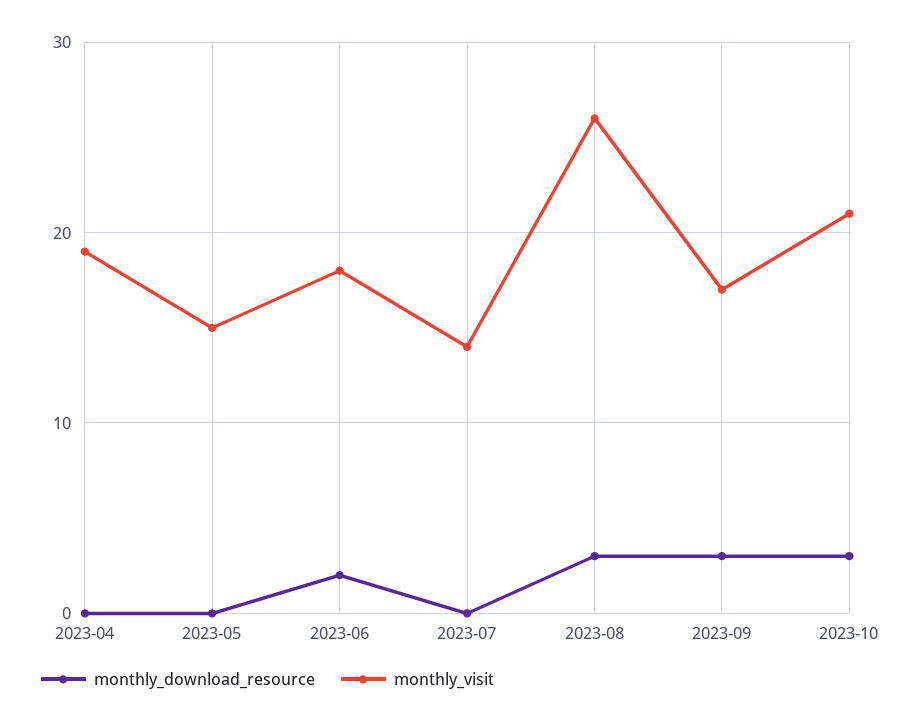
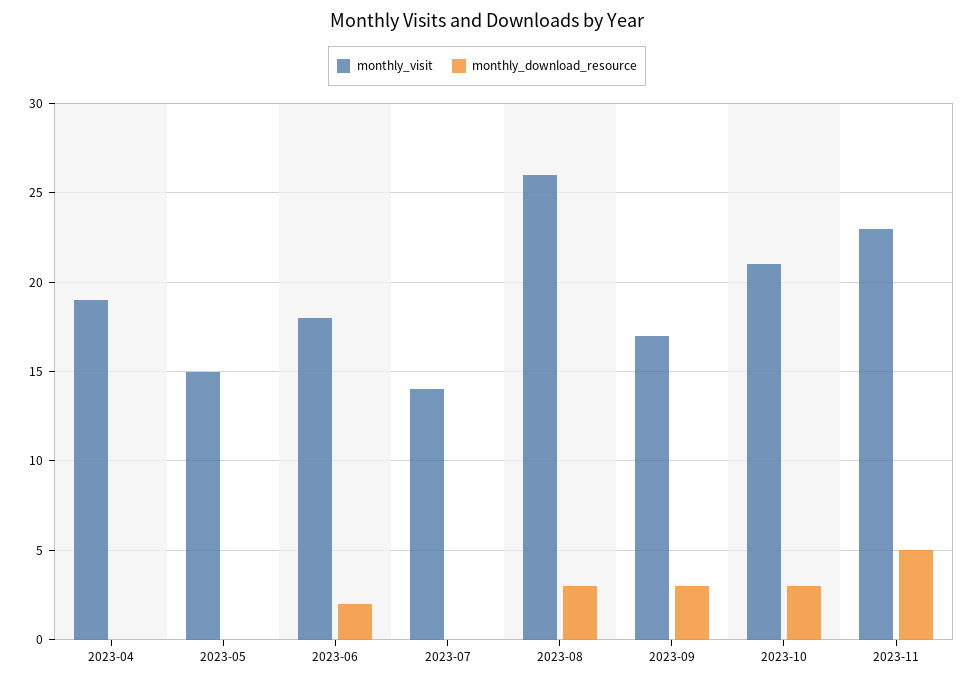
monthly_visit, 2023-11: none -> 23
monthly_download_resource, 2023-11: none -> 5

